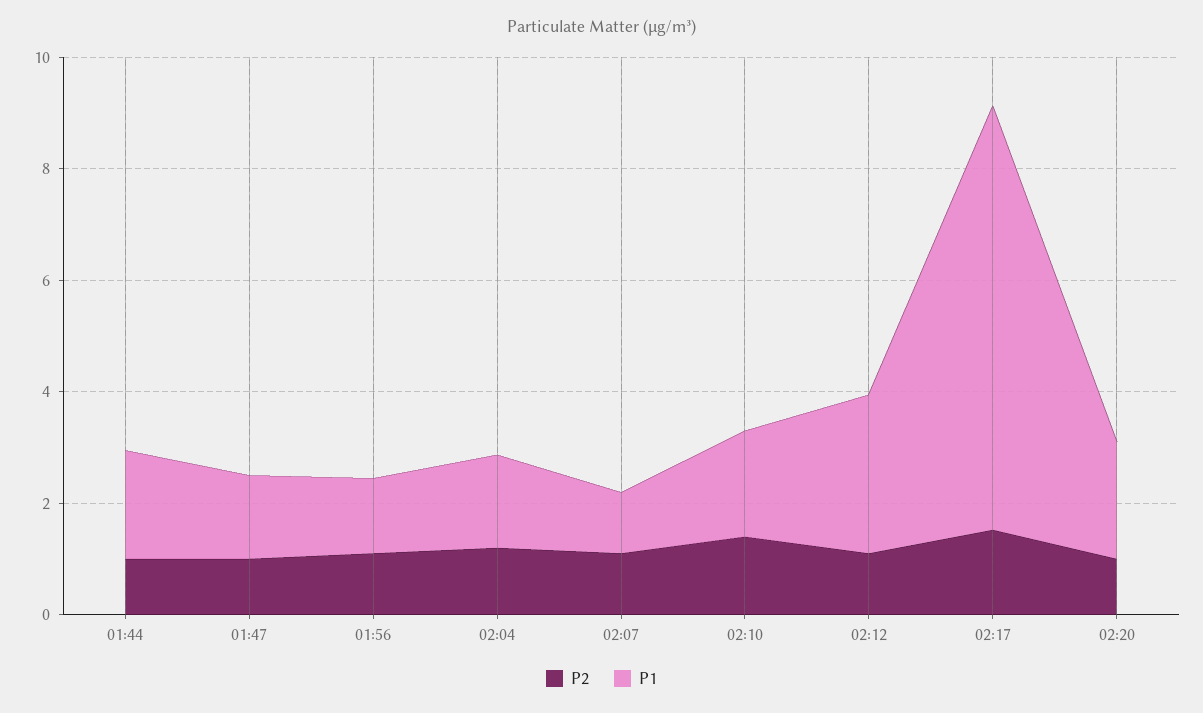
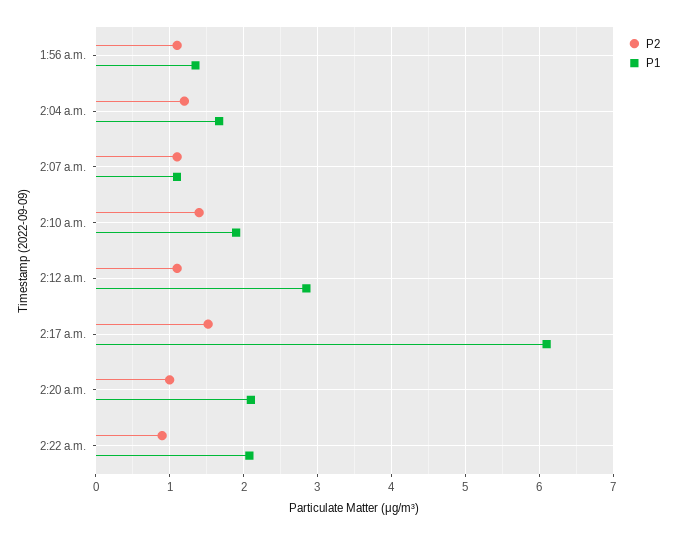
P2, 01:44: 1 -> none
P1, 01:44: 2 -> none
P2, 01:47: 1 -> none
P1, 01:47: 1.5 -> none
P1, 02:17: 7.5 -> 6.1
P2, 2:22 a.m.: none -> 0.9
P1, 2:22 a.m.: none -> 2.1

